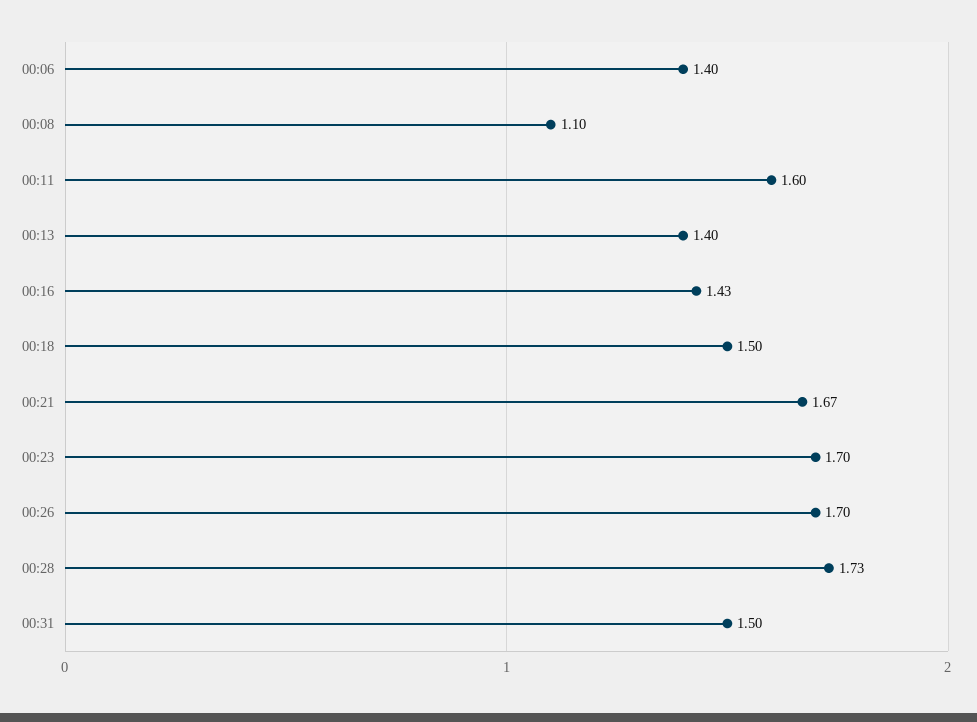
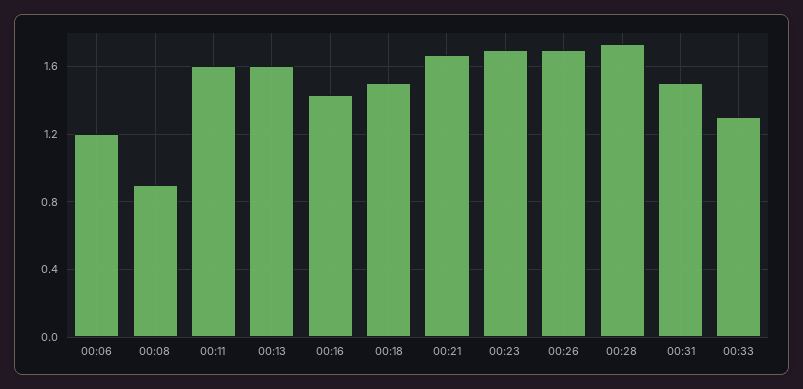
00:06: 1.4 -> 1.2
00:08: 1.1 -> 0.9
00:13: 1.4 -> 1.6
00:33: none -> 1.3

